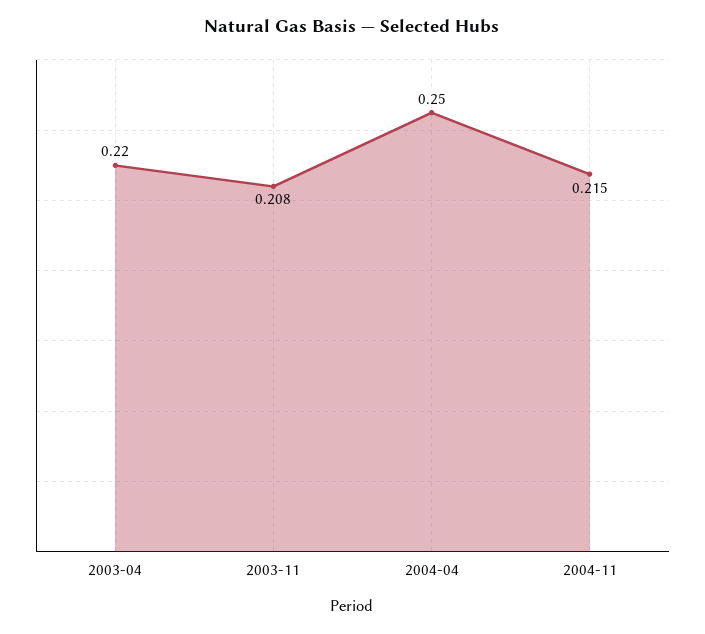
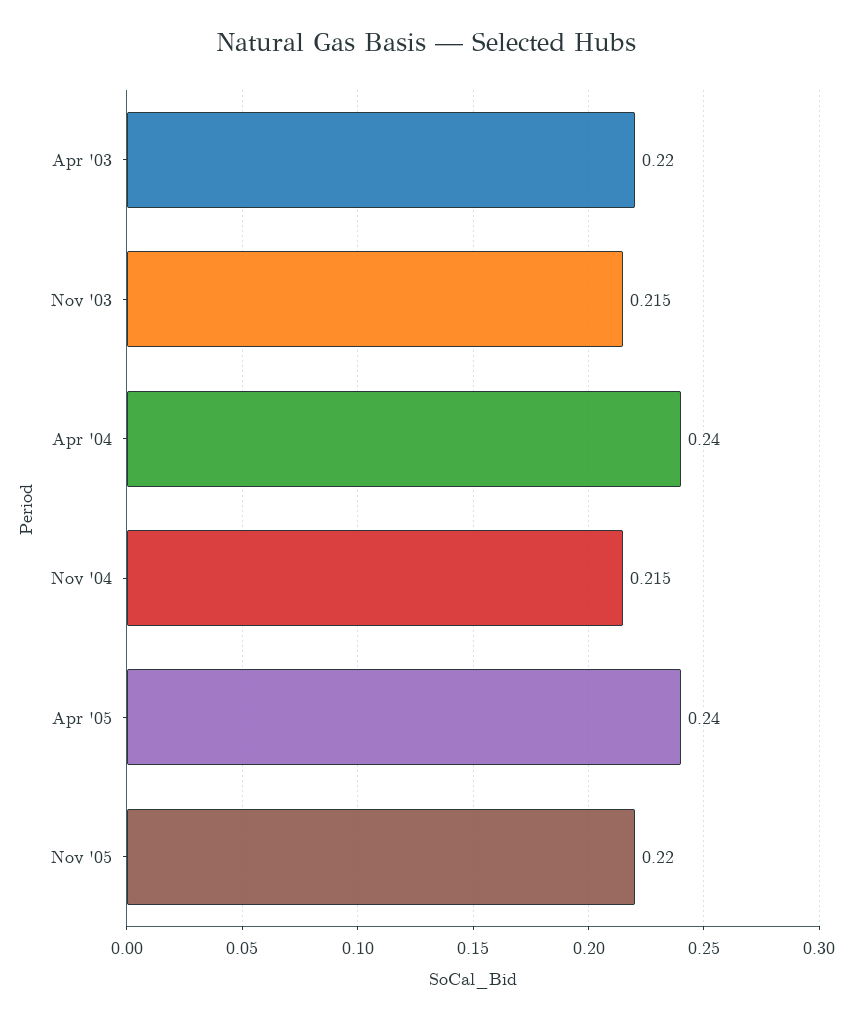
2003-11: 0.208 -> 0.215
2004-04: 0.25 -> 0.24
Apr '05: none -> 0.24
Nov '05: none -> 0.22

